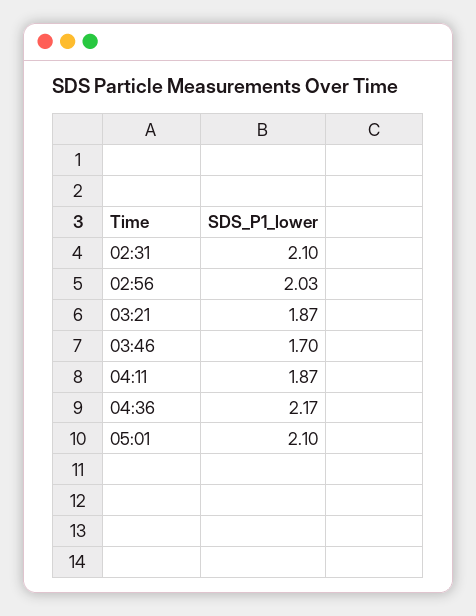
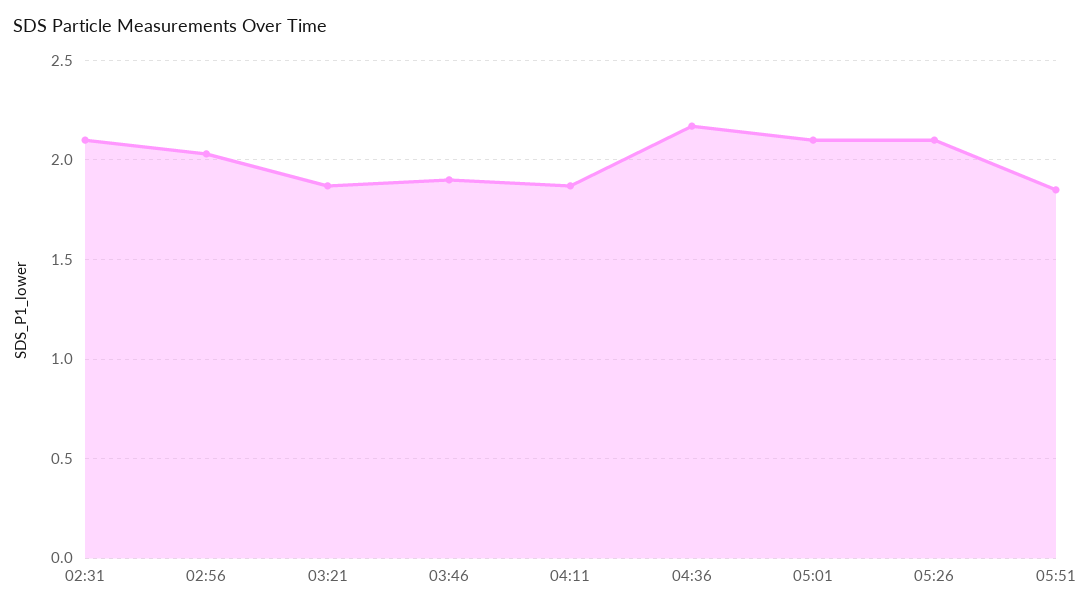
03:46: 1.7 -> 1.9
05:26: none -> 2.1
05:51: none -> 1.85

